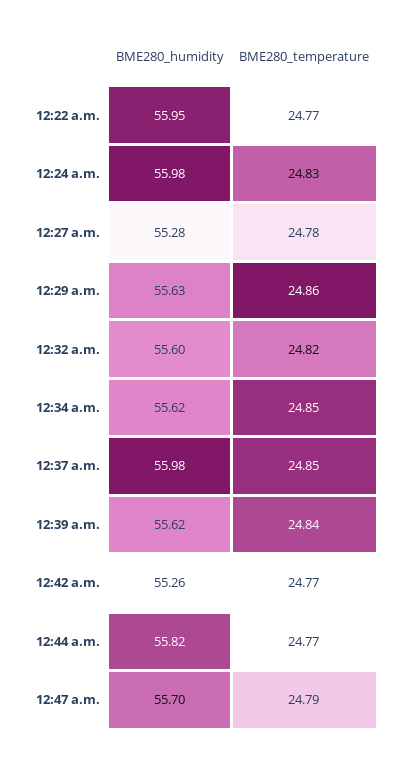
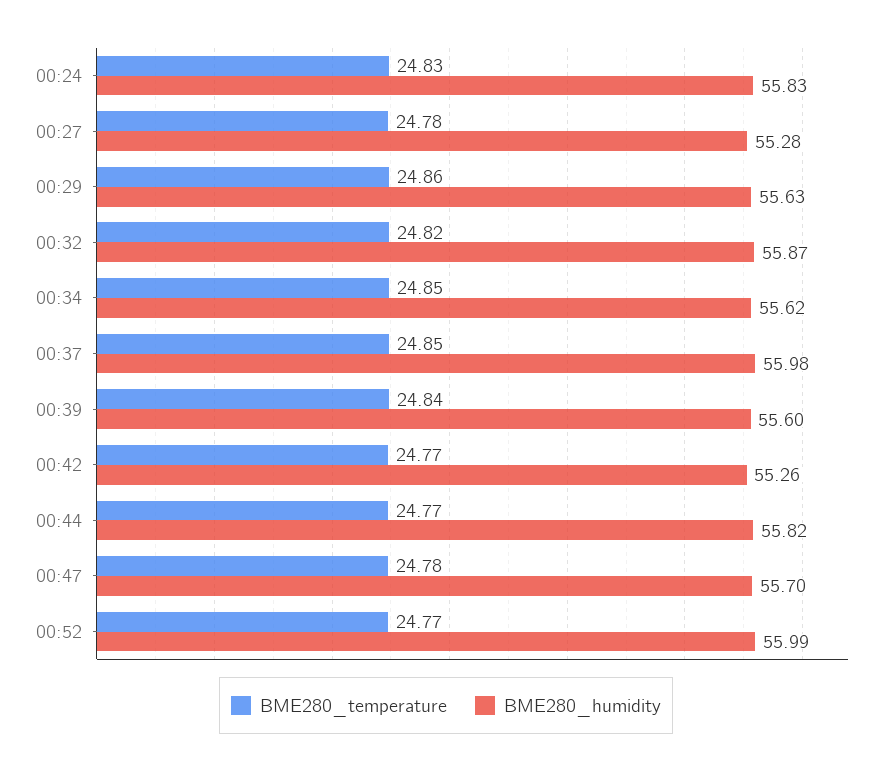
BME280_humidity, 12:22 a.m.: 55.95 -> none
BME280_temperature, 12:22 a.m.: 24.77 -> none
BME280_humidity, 12:24 a.m.: 55.98 -> 55.83
BME280_humidity, 12:32 a.m.: 55.6 -> 55.87
BME280_humidity, 12:39 a.m.: 55.62 -> 55.6
BME280_temperature, 12:47 a.m.: 24.79 -> 24.78
BME280_temperature, 00:52: none -> 24.77
BME280_humidity, 00:52: none -> 55.99

